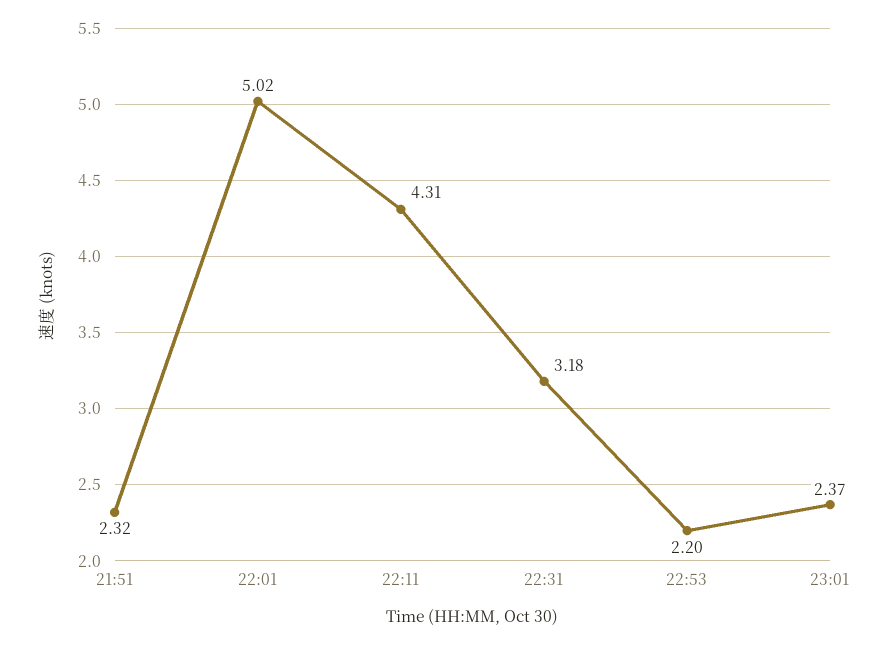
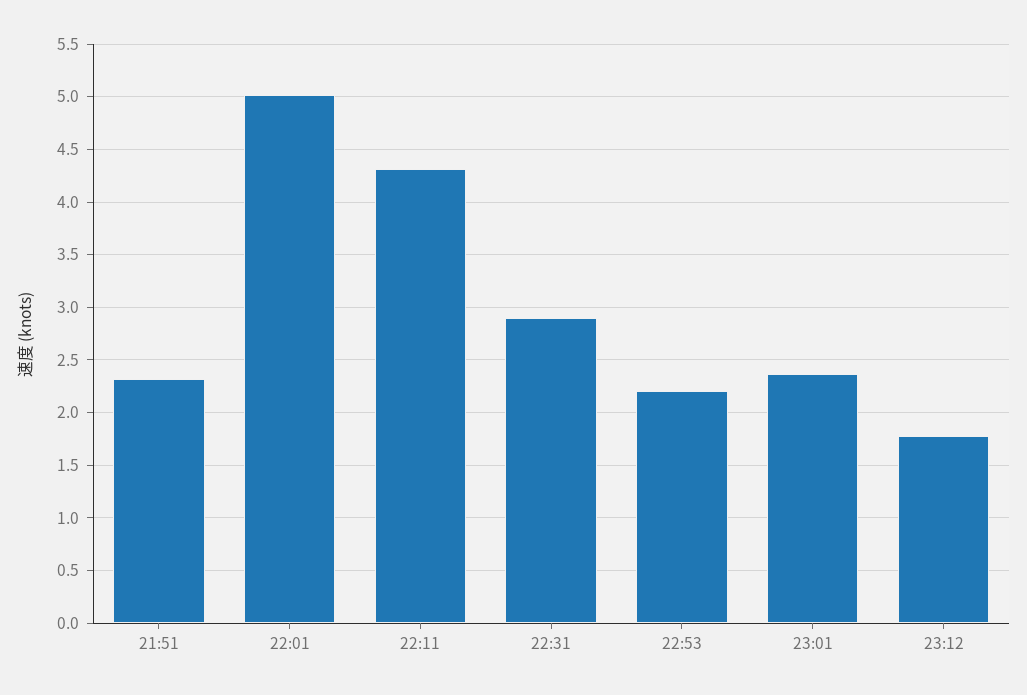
22:31: 3.18 -> 2.9
23:12: none -> 1.8

